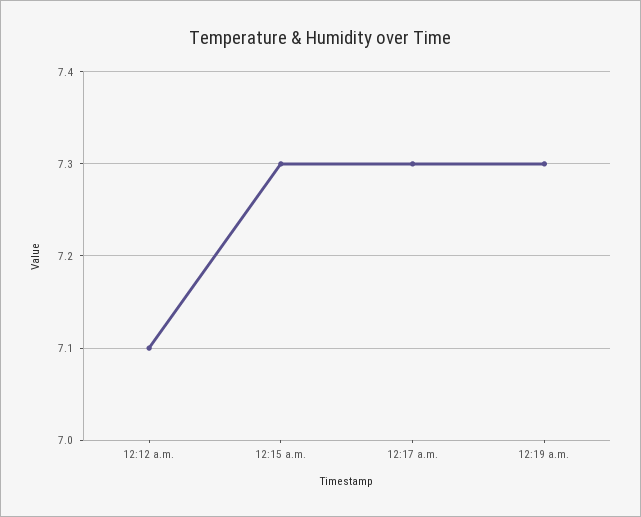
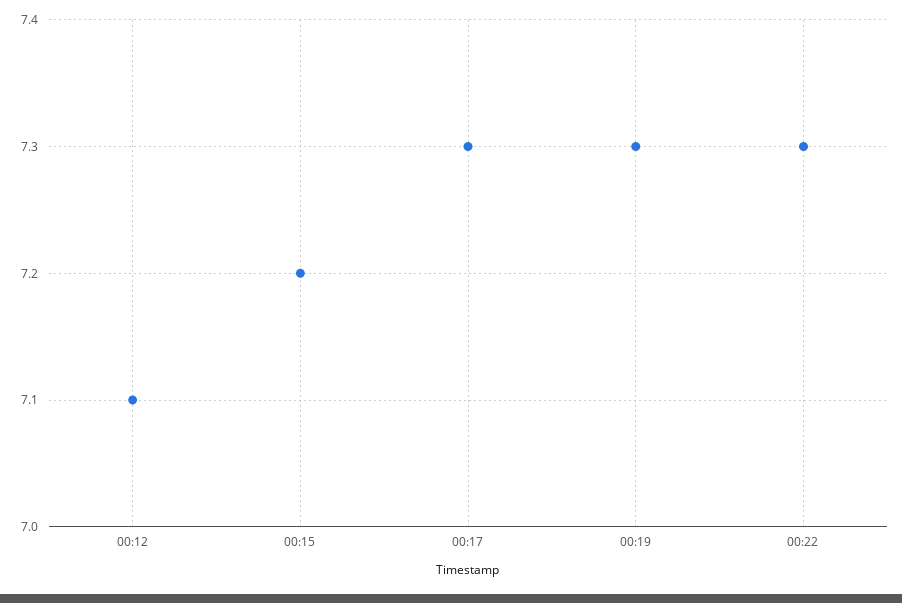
12:15 a.m.: 7.3 -> 7.2
00:22: none -> 7.3

